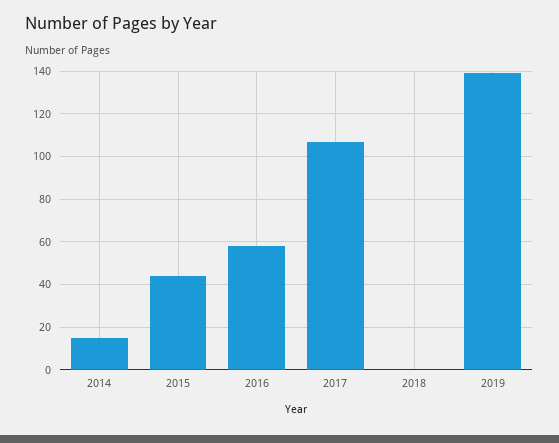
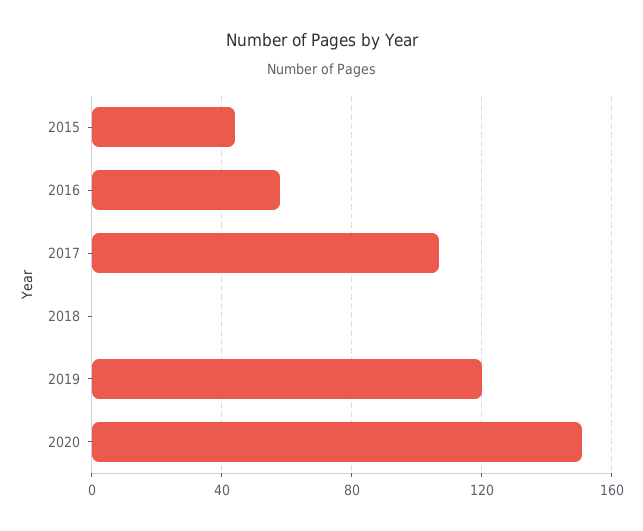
2014: 15 -> none
2019: 140 -> 120
2020: none -> 150

